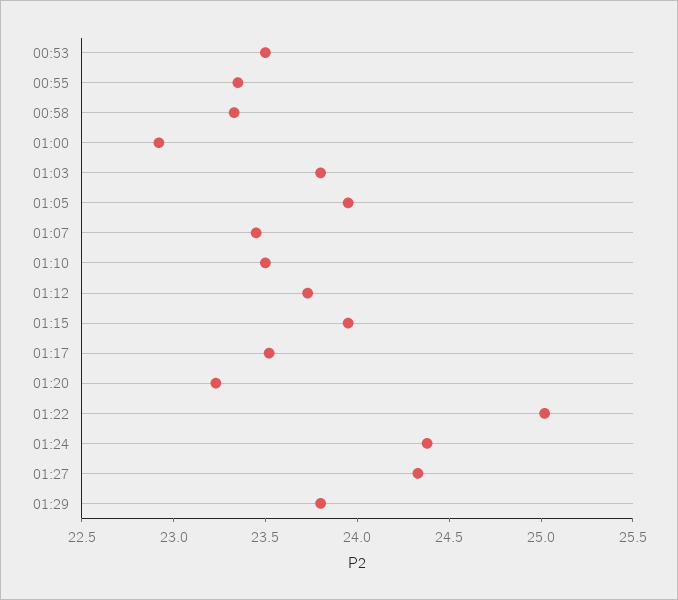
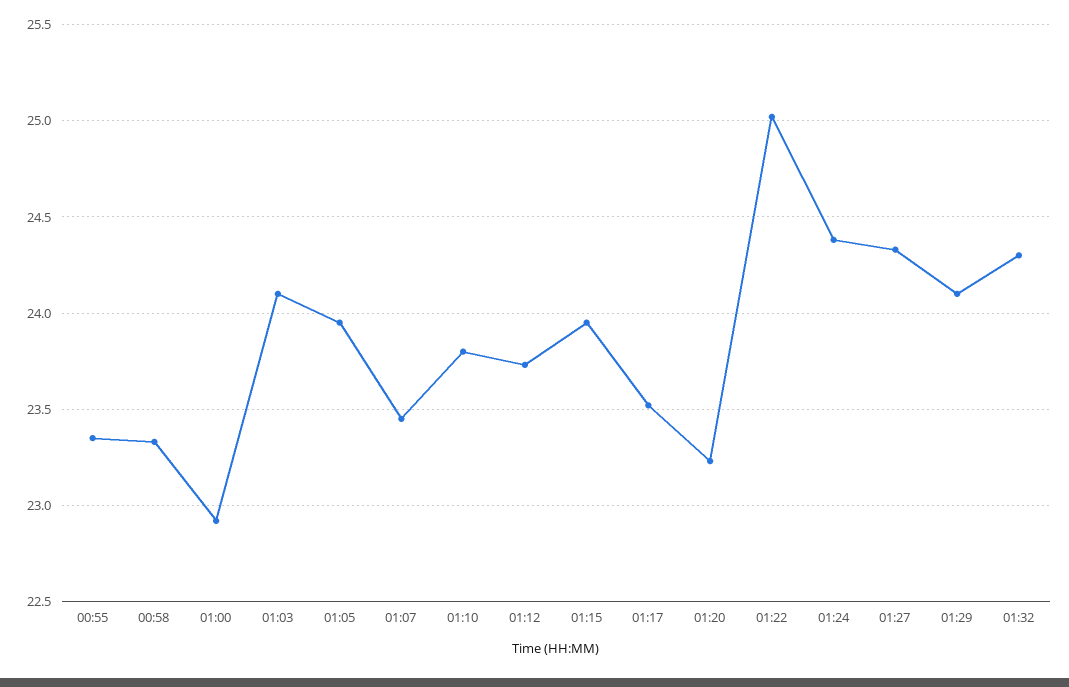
00:53: 23.5 -> none
01:03: 23.8 -> 24.1
01:10: 23.5 -> 23.8
01:29: 23.8 -> 24.1
01:32: none -> 24.3

